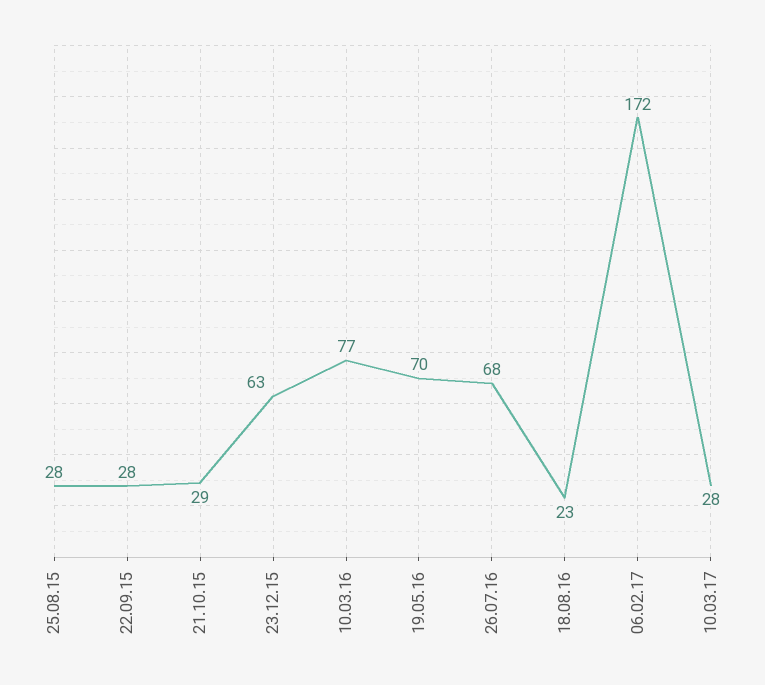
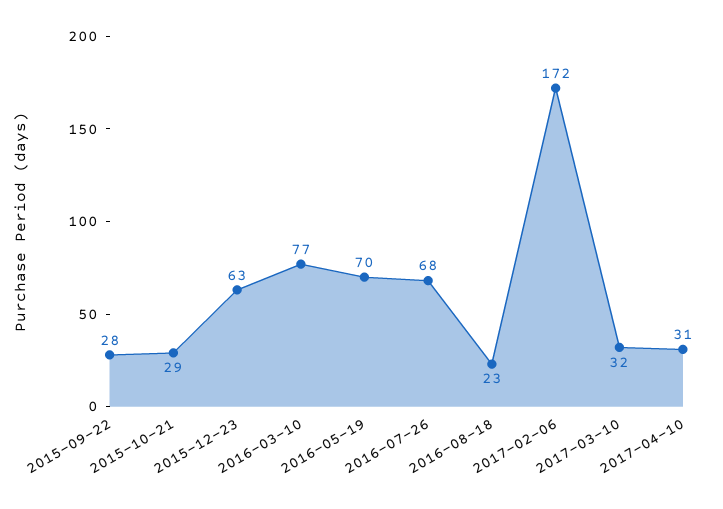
25.08.15: 28 -> none
10.03.17: 28 -> 32
2017-04-10: none -> 31

